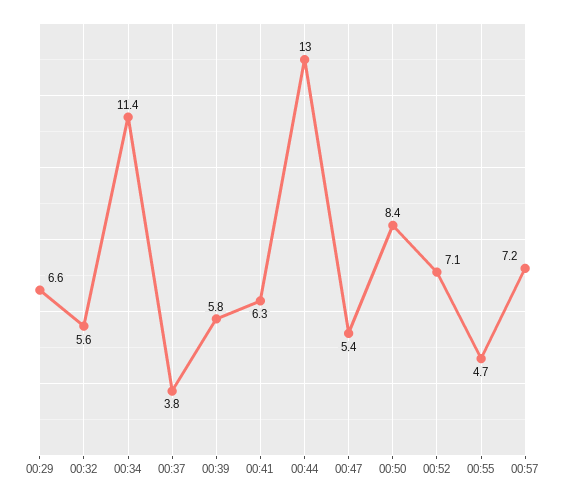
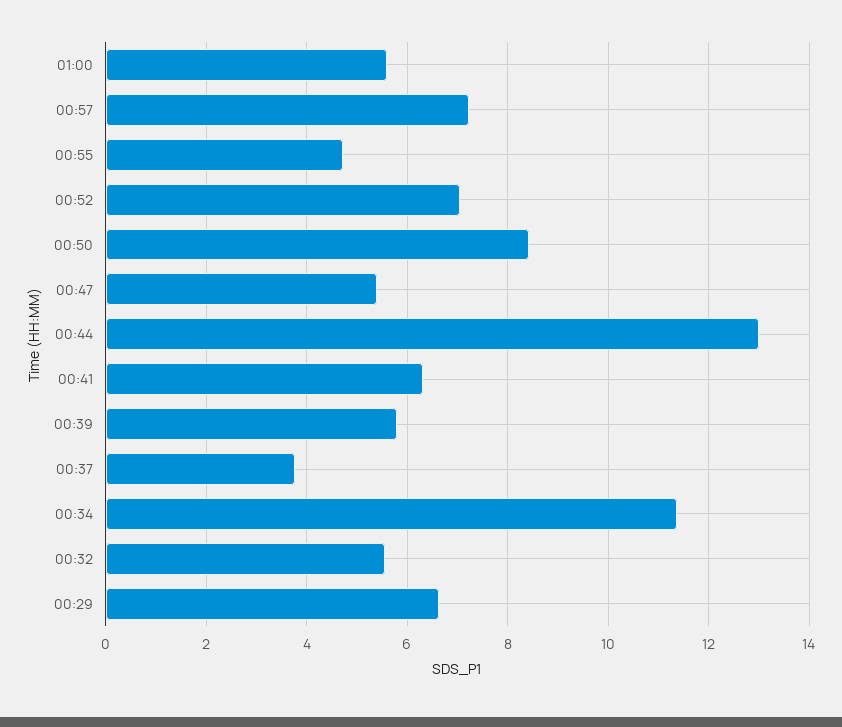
01:00: none -> 5.6

